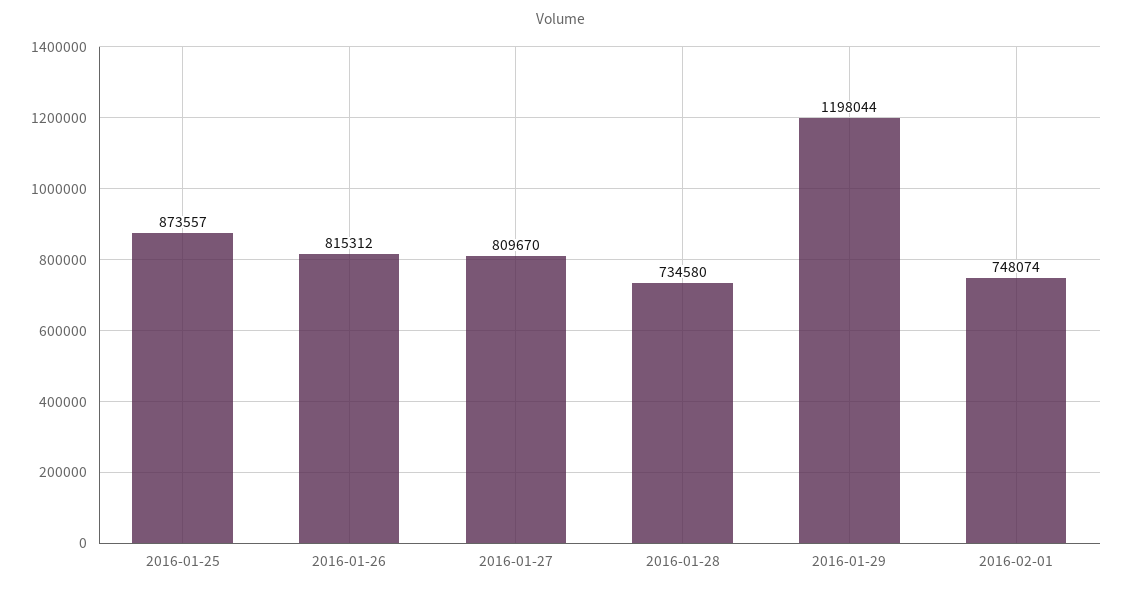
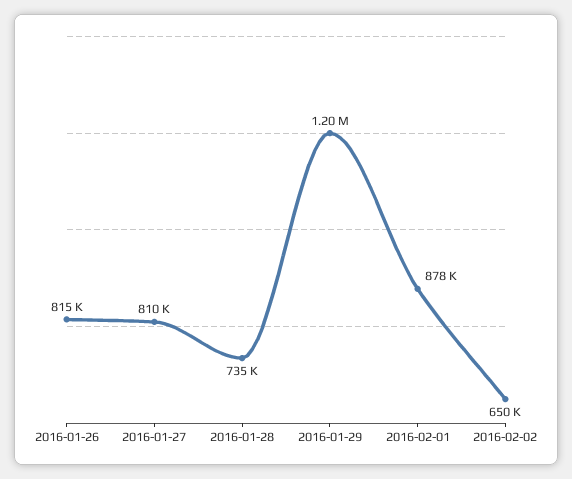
2016-01-25: 873557 -> none
2016-02-01: 748074 -> 878000
2016-02-02: none -> 650000

